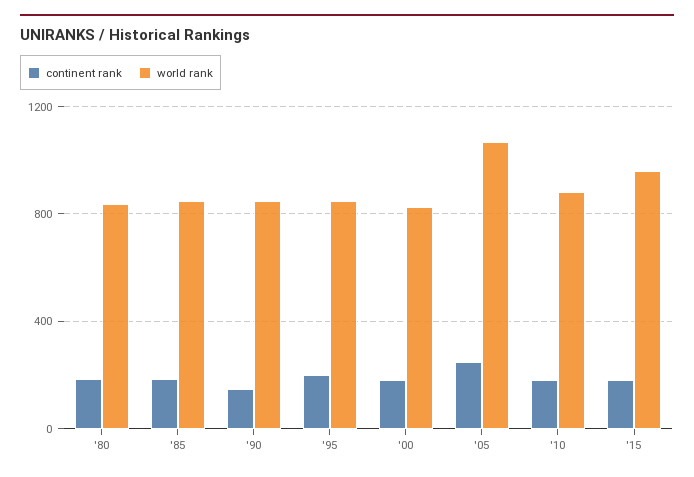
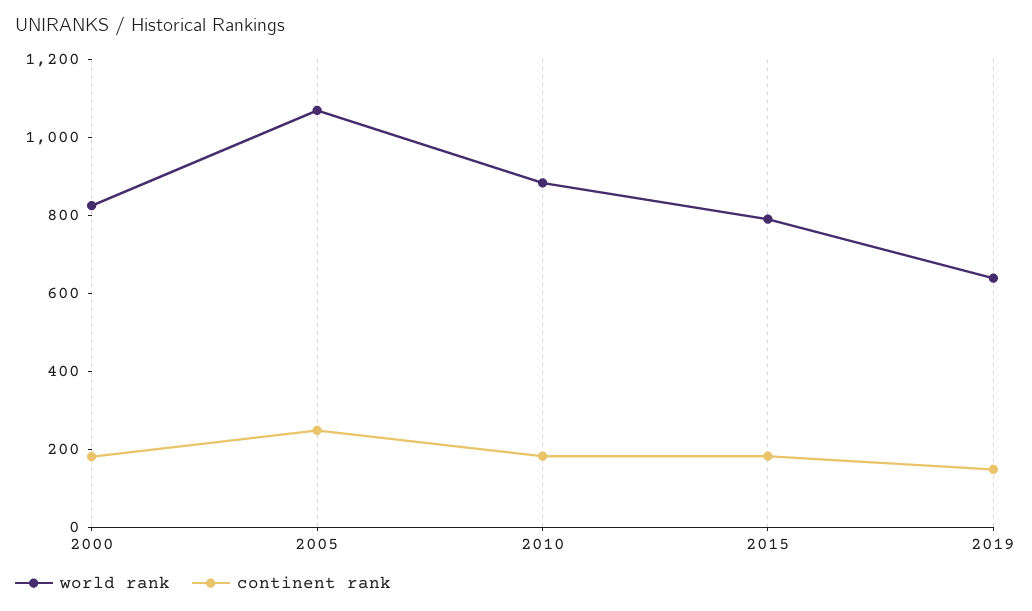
continent rank, '80: 200 -> none
world rank, '80: 850 -> none
continent rank, '85: 200 -> none
world rank, '85: 850 -> none
continent rank, '90: 150 -> none
world rank, '90: 850 -> none
continent rank, '95: 200 -> none
world rank, '95: 850 -> none
world rank, '15: 950 -> 800
world rank, 2019: none -> 650
continent rank, 2019: none -> 150

